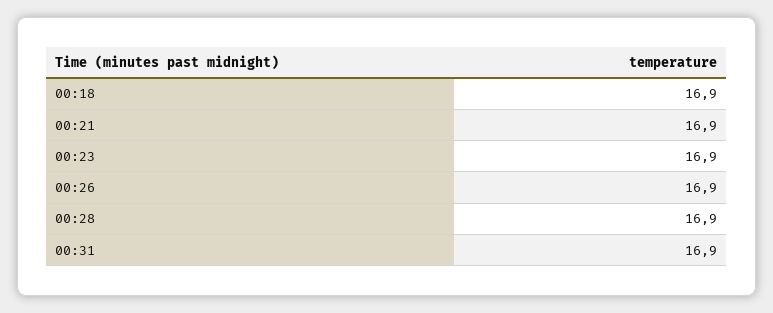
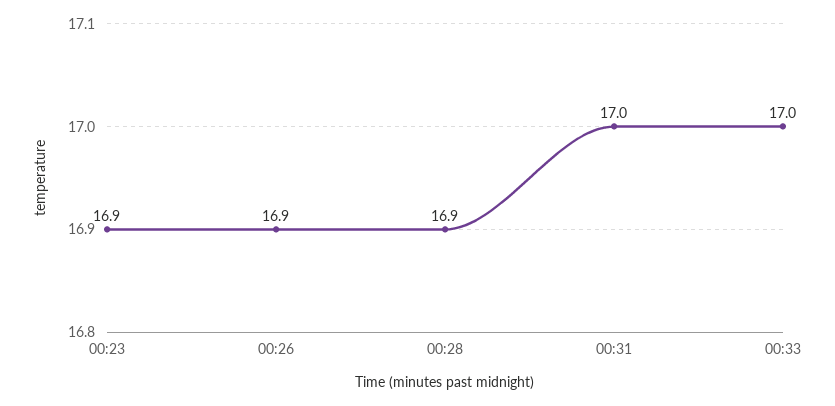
00:18: 16.9 -> none
00:21: 16.9 -> none
00:31: 16.9 -> 17
00:33: none -> 17

